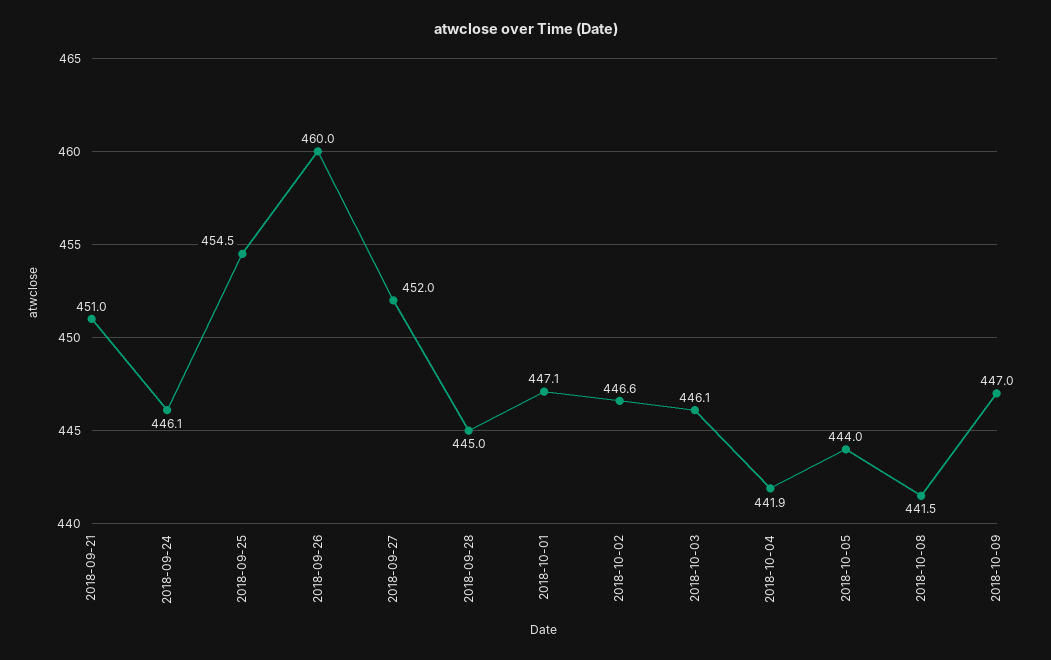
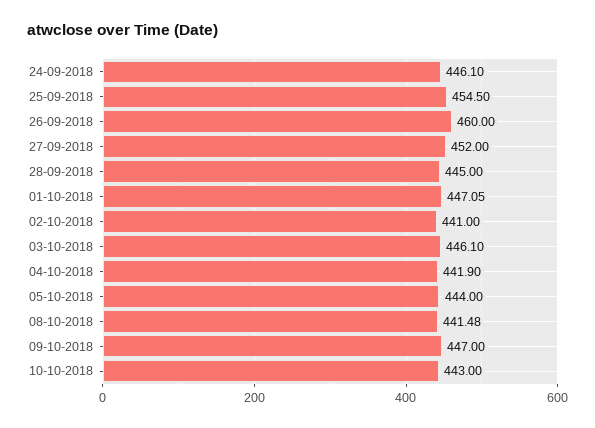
2018-09-21: 451 -> none
2018-10-02: 446.6 -> 441
10-10-2018: none -> 443

